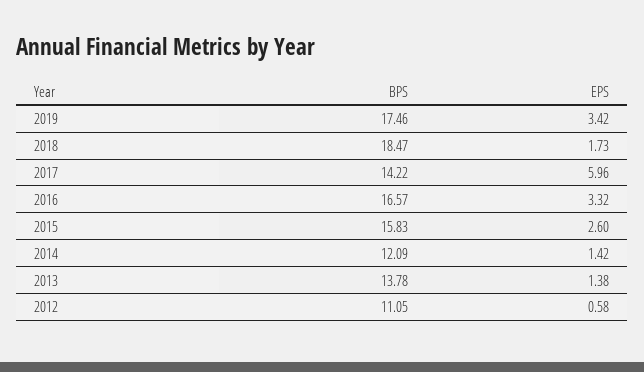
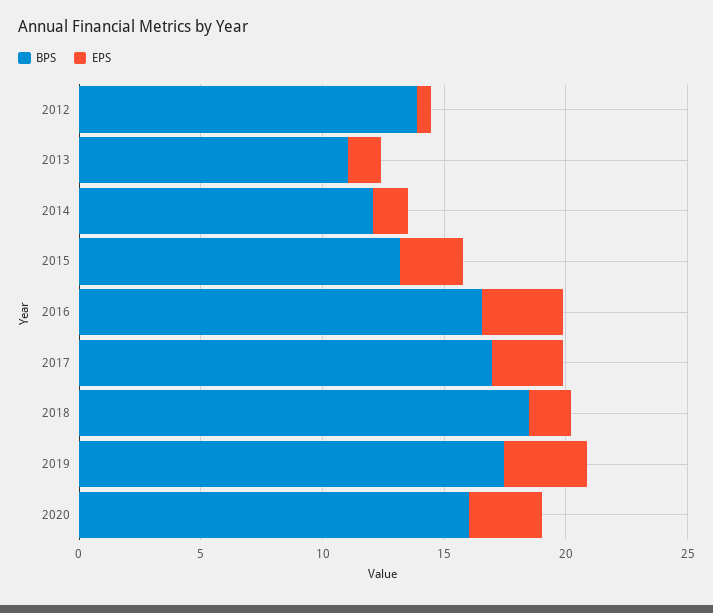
BPS, 2017: 14.22 -> 17
EPS, 2017: 5.96 -> 3
BPS, 2015: 15.83 -> 13
BPS, 2013: 13.78 -> 11
BPS, 2012: 11.05 -> 14
BPS, 2020: none -> 16
EPS, 2020: none -> 3

